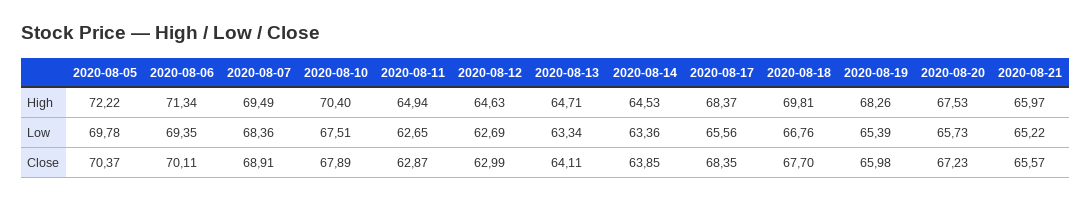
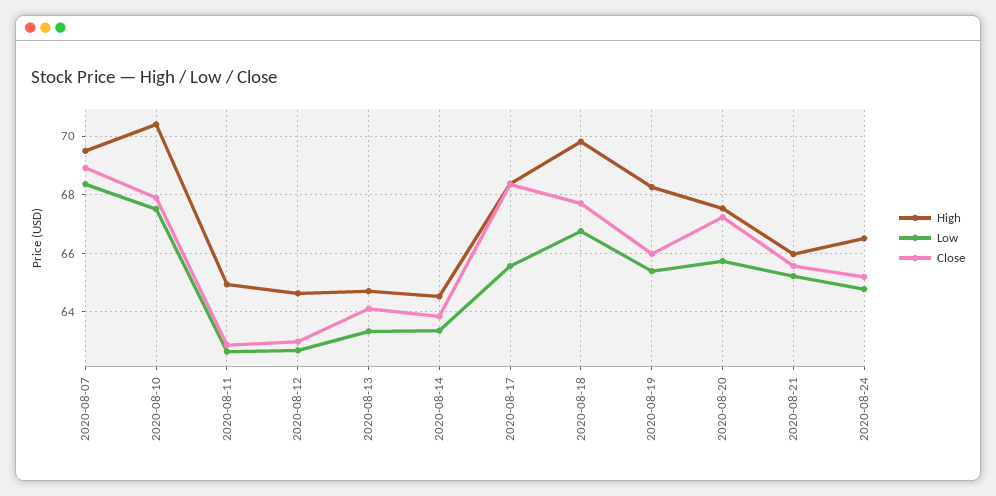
High, 2020-08-05: 72.22 -> none
High, 2020-08-06: 71.34 -> none
Low, 2020-08-05: 69.78 -> none
Low, 2020-08-06: 69.35 -> none
Close, 2020-08-05: 70.37 -> none
Close, 2020-08-06: 70.11 -> none
High, 2020-08-24: none -> 66.5
Low, 2020-08-24: none -> 64.75
Close, 2020-08-24: none -> 65.25

